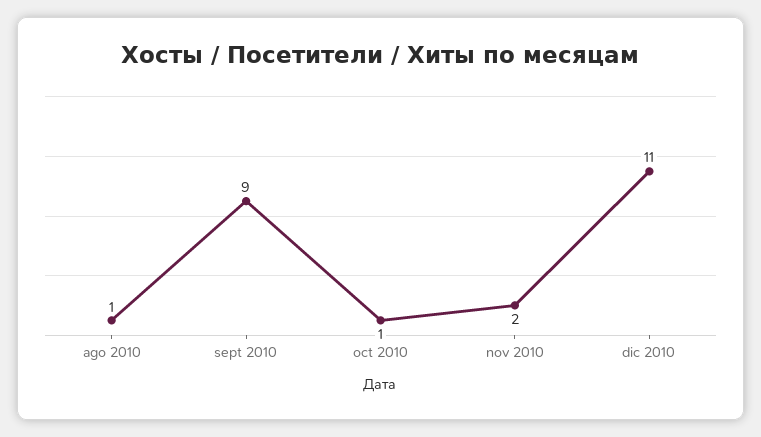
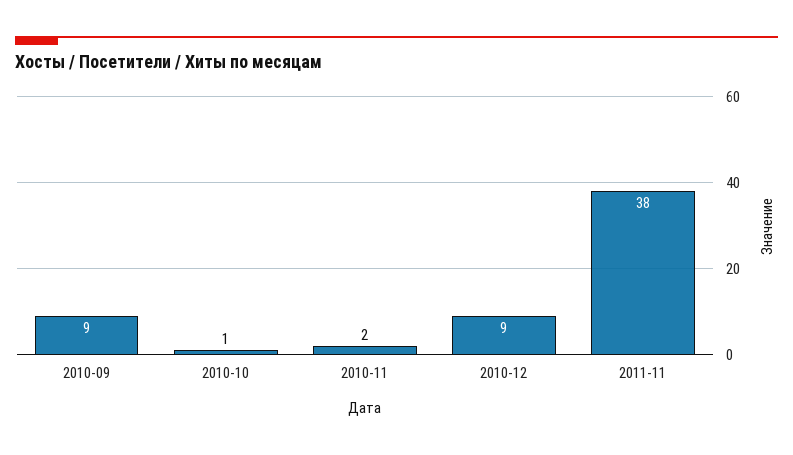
ago 2010: 1 -> none
dic 2010: 11 -> 9
2011-11: none -> 38

